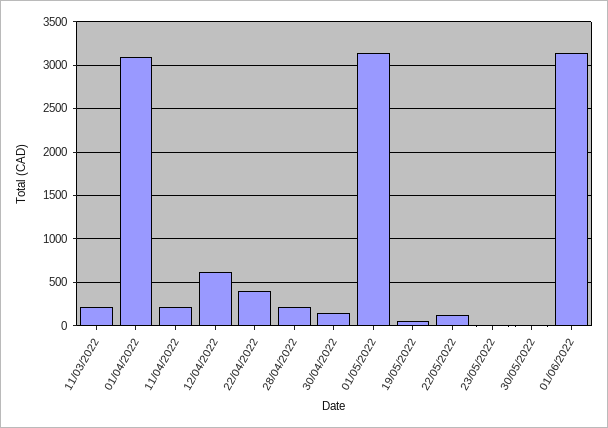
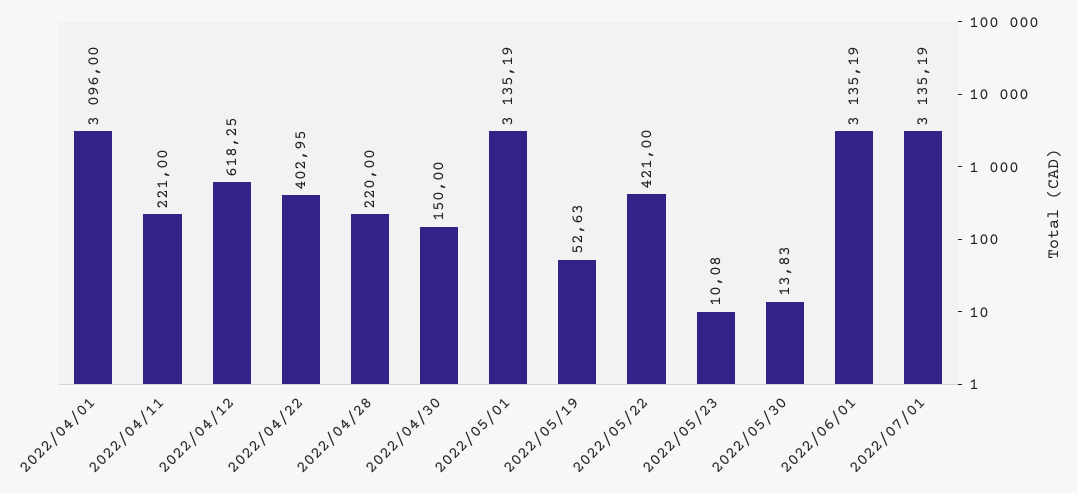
11/03/2022: 200 -> none
22/05/2022: 100 -> 421
2022/07/01: none -> 3135.19

